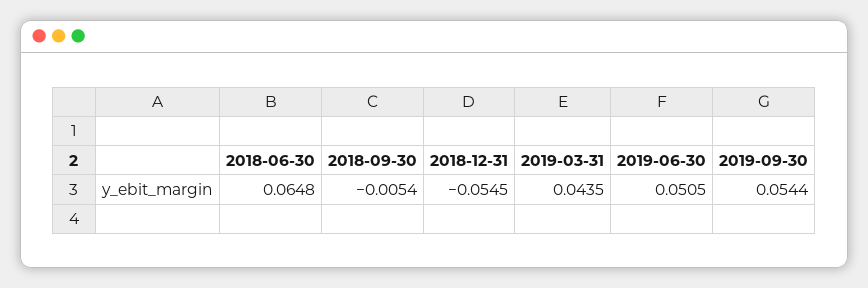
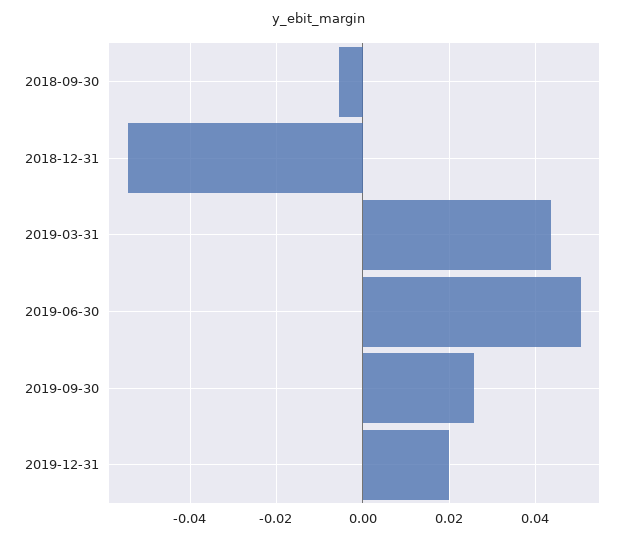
2018-06-30: 0.0648 -> none
2019-09-30: 0.0544 -> 0.026
2019-12-31: none -> 0.02

